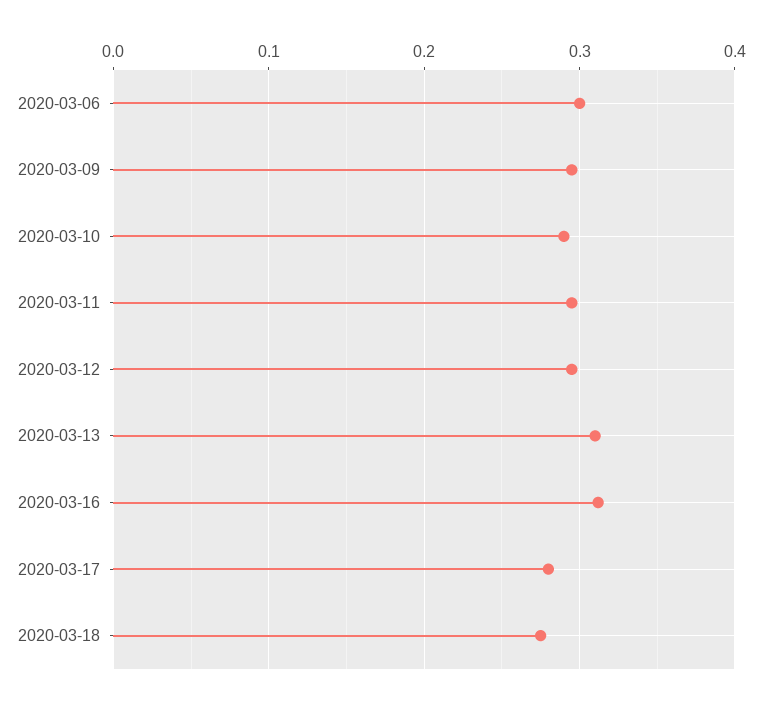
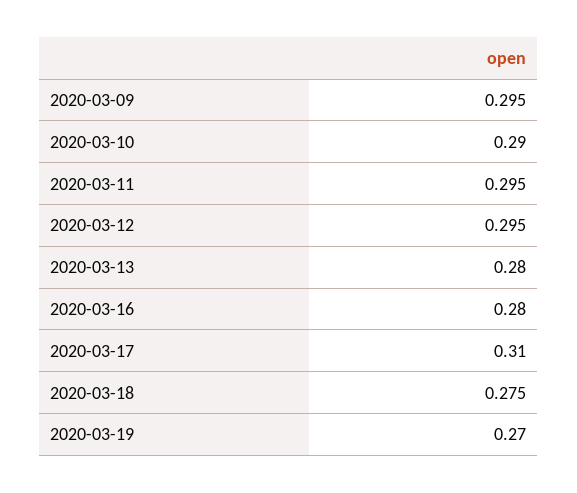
2020-03-06: 0.3 -> none
2020-03-13: 0.31 -> 0.28
2020-03-16: 0.31 -> 0.28
2020-03-17: 0.28 -> 0.31
2020-03-19: none -> 0.27

